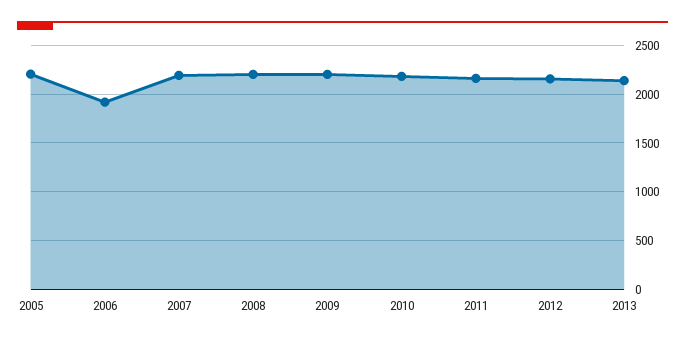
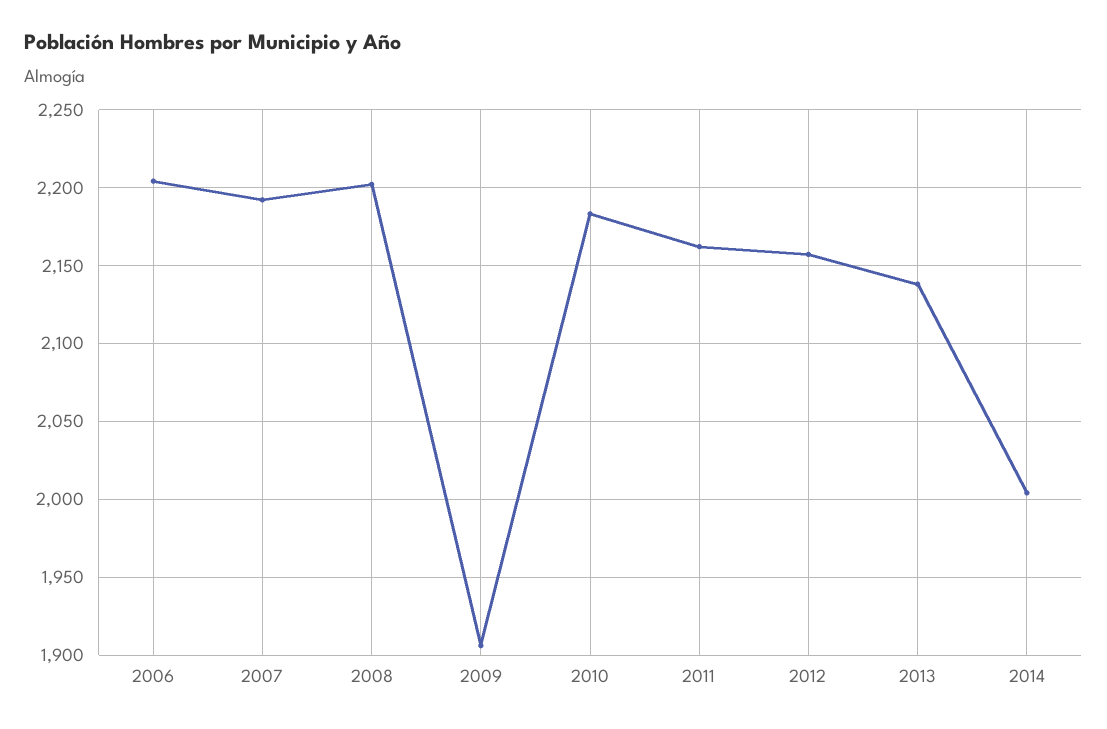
2005: 2200 -> none
2006: 1900 -> 2205
2009: 2200 -> 1905
2014: none -> 2005

